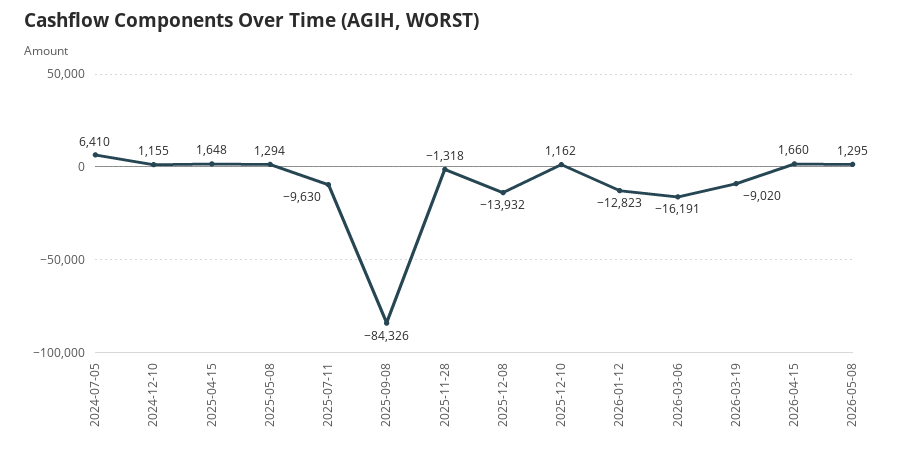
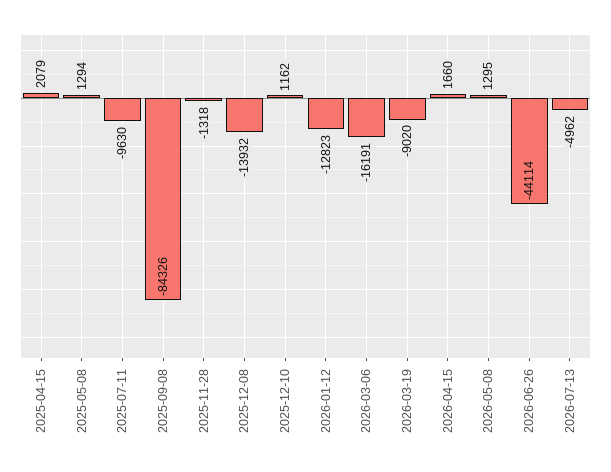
2024-07-05: 6410 -> none
2024-12-10: 1155 -> none
2025-04-15: 1648 -> 2079
2026-06-26: none -> -44114
2026-07-13: none -> -4962

